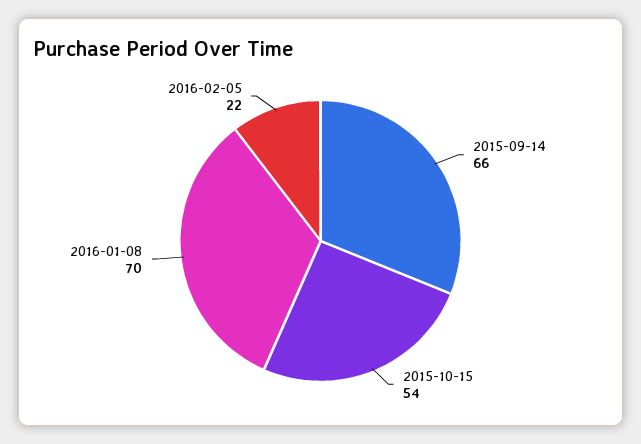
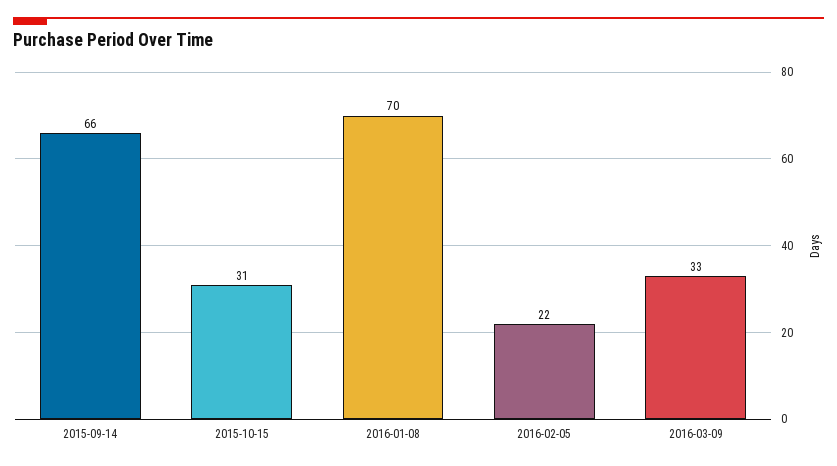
2015-10-15: 54 -> 31
2016-03-09: none -> 33

